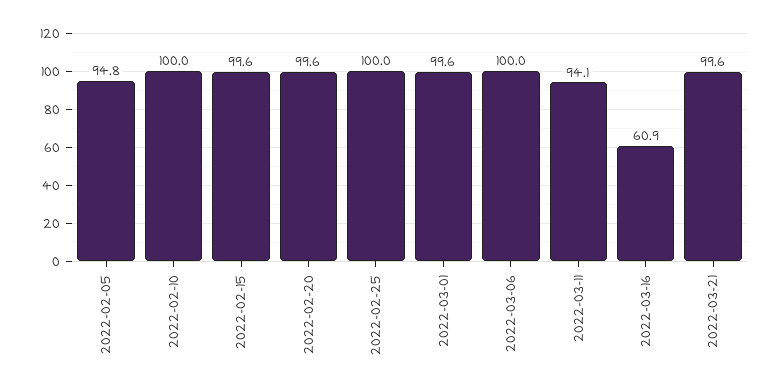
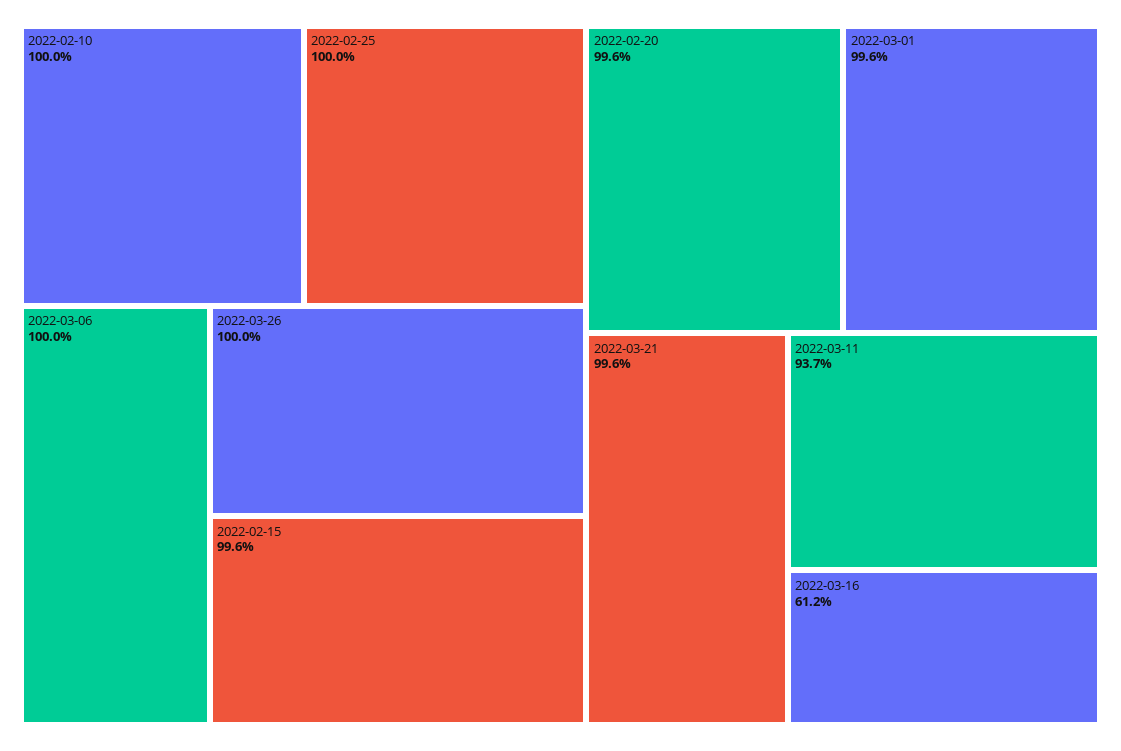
2022-02-05: 94.8 -> none
2022-03-11: 94.1 -> 93.7
2022-03-16: 60.9 -> 61.2
2022-03-26: none -> 100

